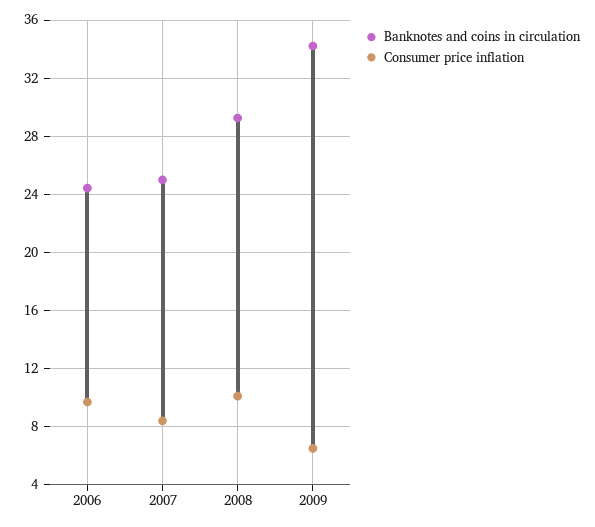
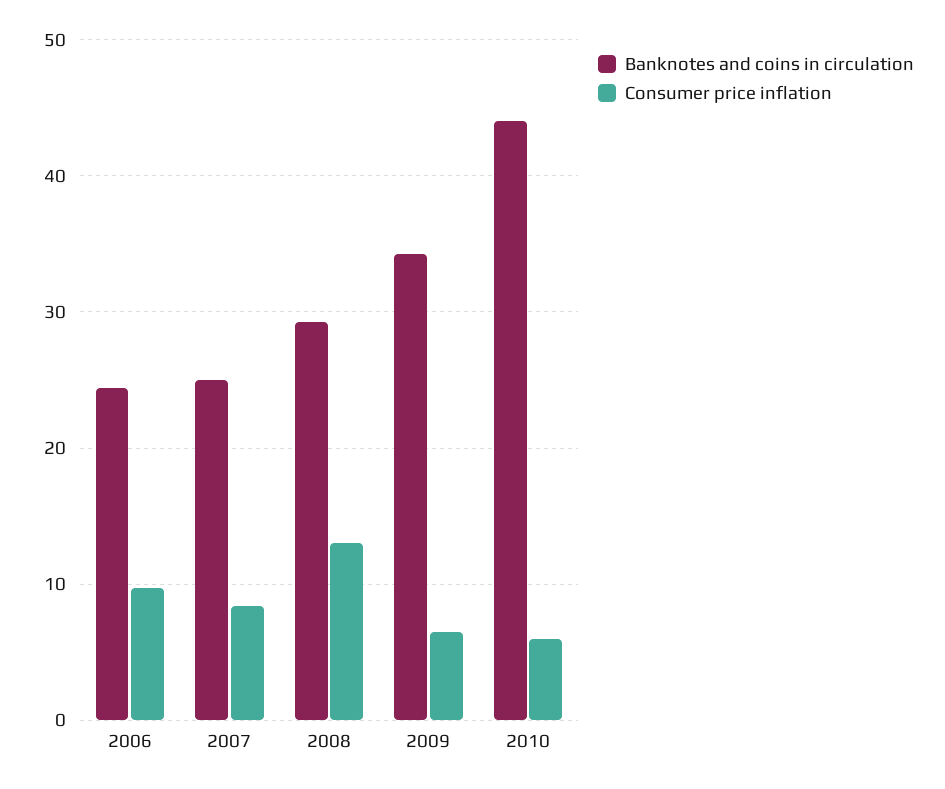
Consumer price inflation, 2008: 10 -> 13
Banknotes and coins in circulation, 2010: none -> 44
Consumer price inflation, 2010: none -> 6

